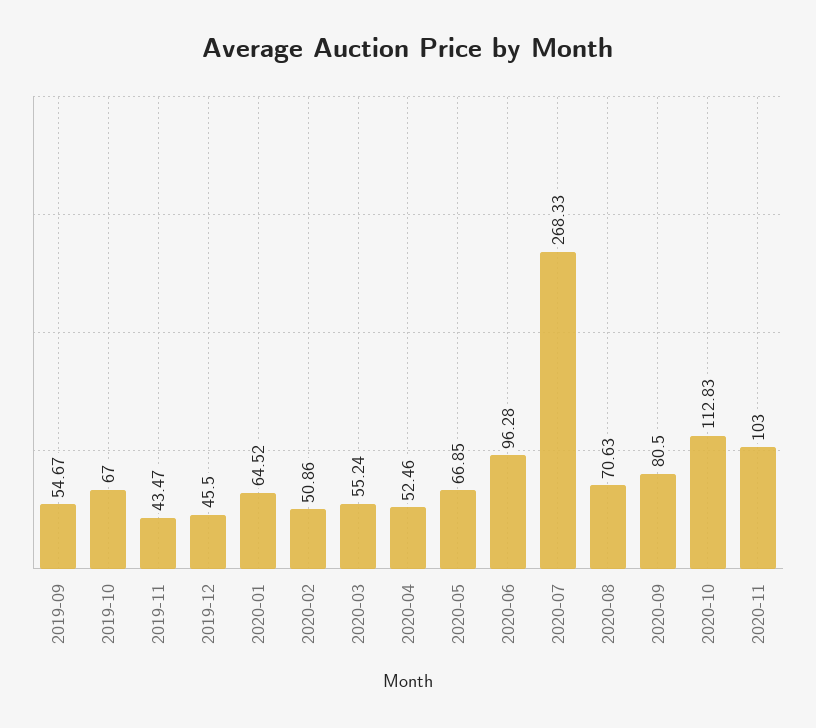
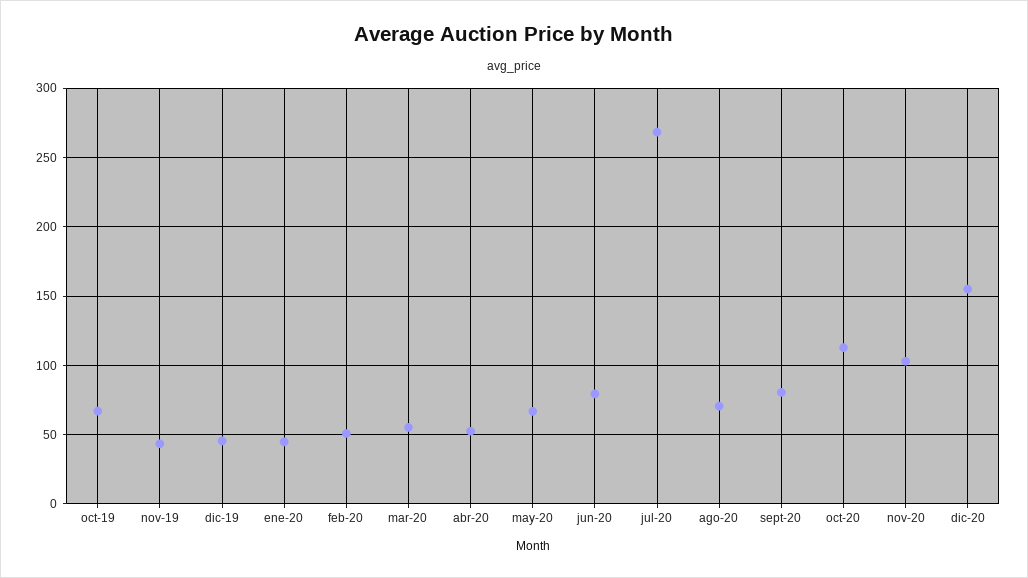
2019-09: 54.67 -> none
2020-01: 64.52 -> 45
2020-06: 96.28 -> 80
dic-20: none -> 155

